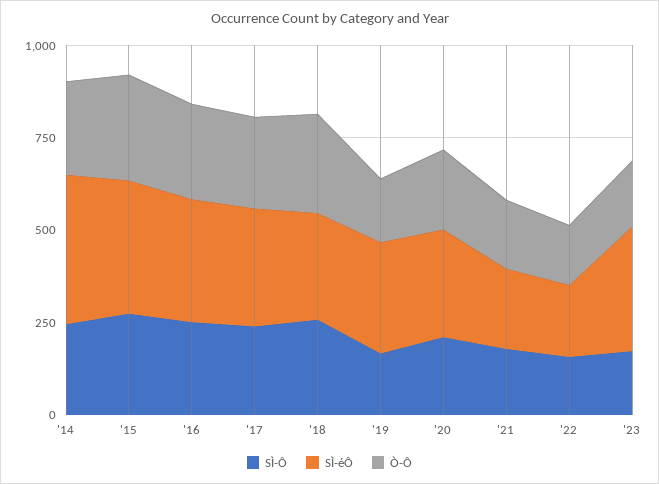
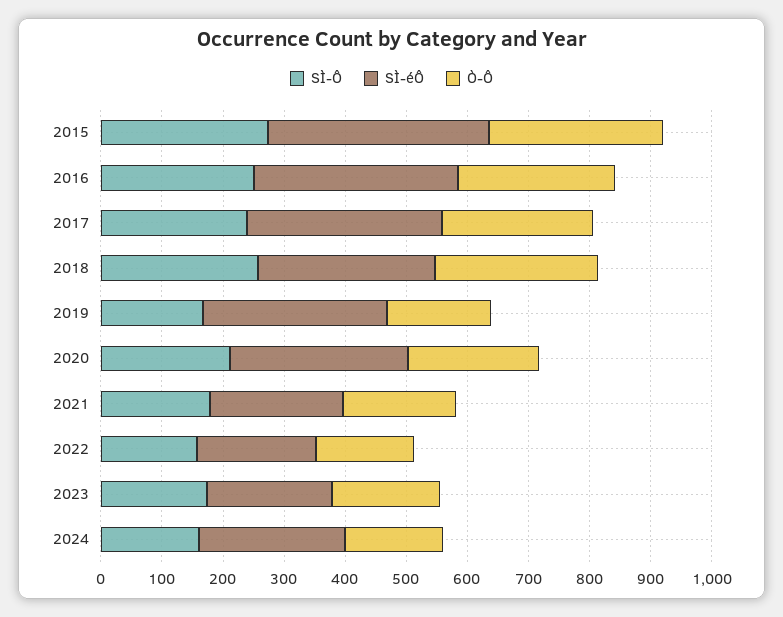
SÌ-Ô, '14: 250 -> none
SÌ-éÔ, '14: 400 -> none
Ò-Ô, '14: 250 -> none
SÌ-éÔ, '23: 350 -> 200
SÌ-Ô, 2024: none -> 160
SÌ-éÔ, 2024: none -> 240
Ò-Ô, 2024: none -> 160

